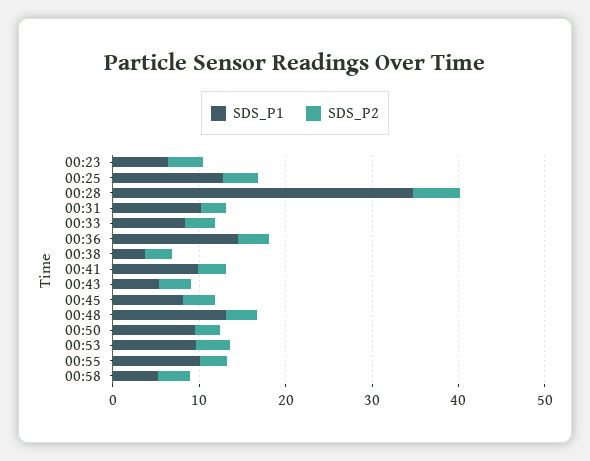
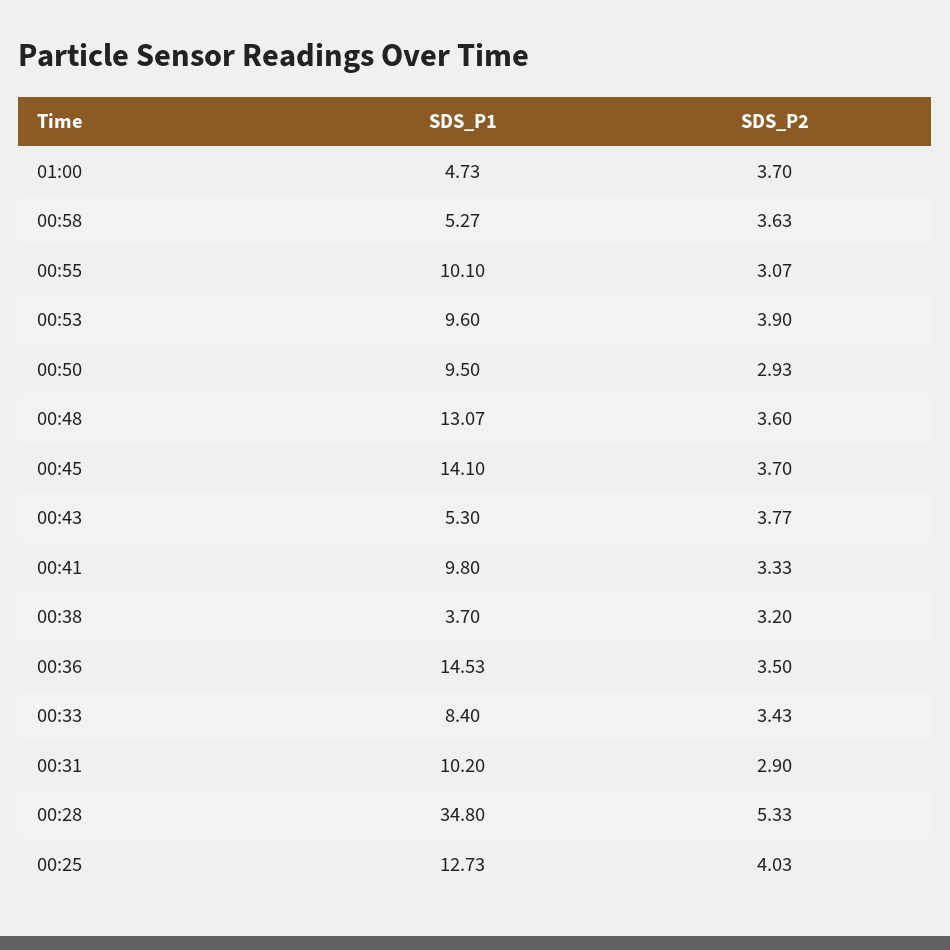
SDS_P1, 00:23: 6 -> none
SDS_P2, 00:23: 4 -> none
SDS_P1, 00:45: 8 -> 14.1
SDS_P1, 01:00: none -> 4.73
SDS_P2, 01:00: none -> 3.7

